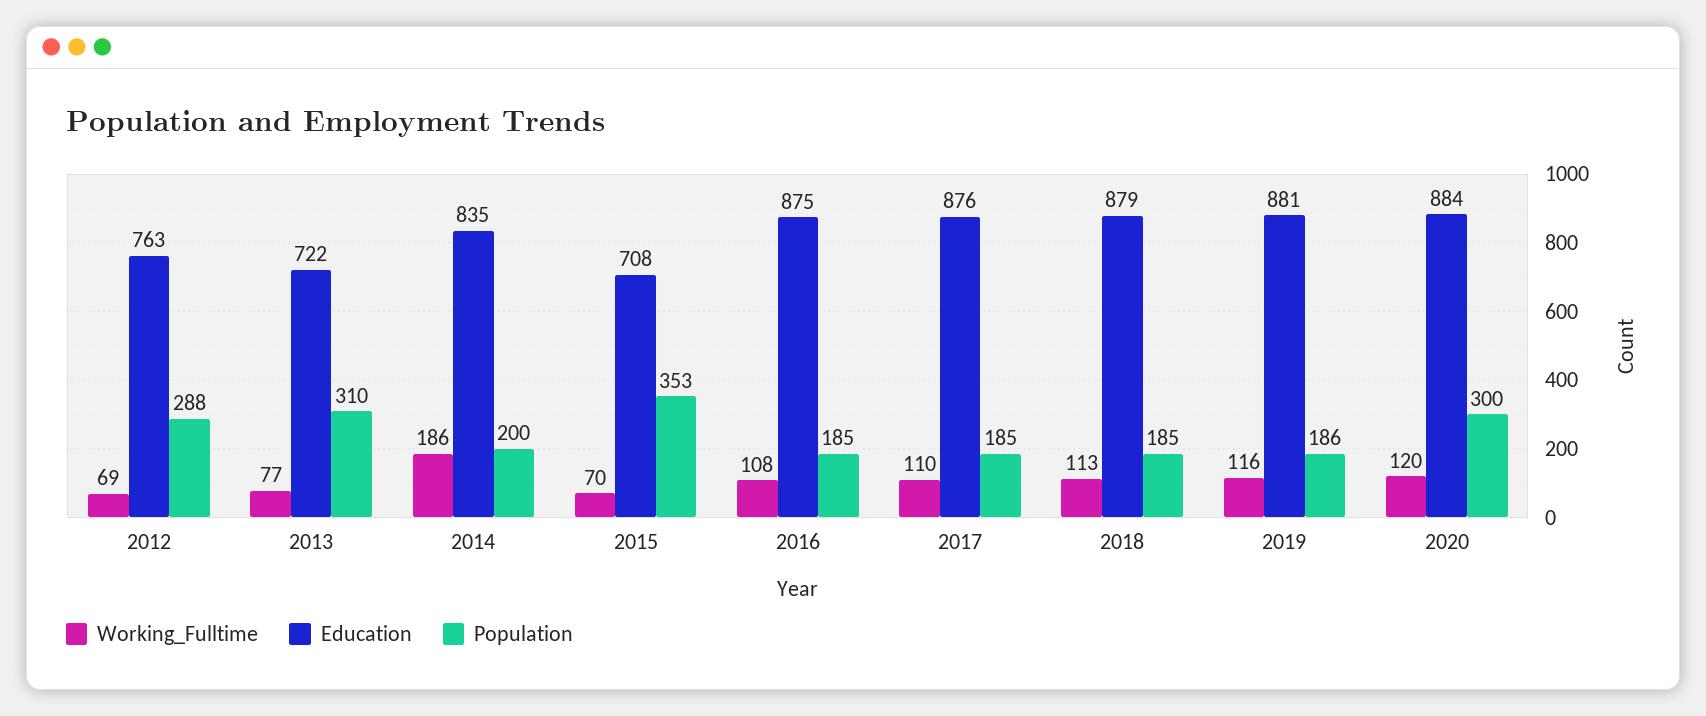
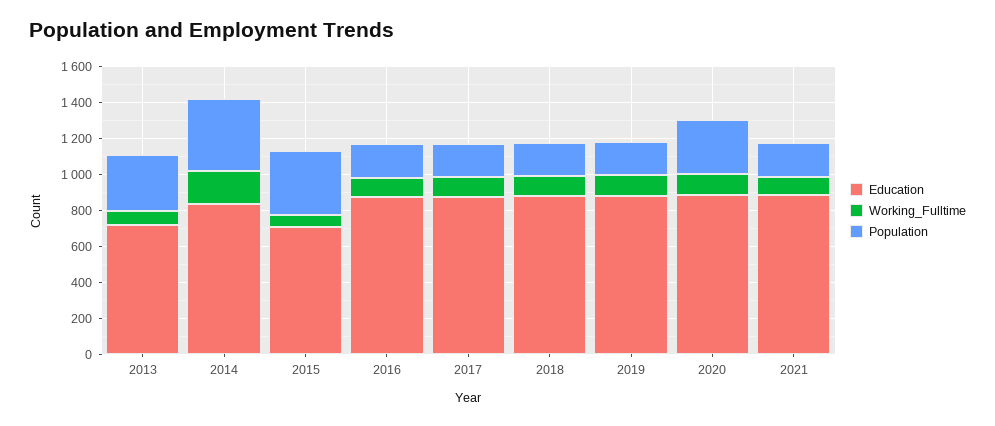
Working_Fulltime, 2012: 69 -> none
Education, 2012: 763 -> none
Population, 2012: 288 -> none
Population, 2014: 200 -> 400
Education, 2021: none -> 900
Working_Fulltime, 2021: none -> 100
Population, 2021: none -> 200

